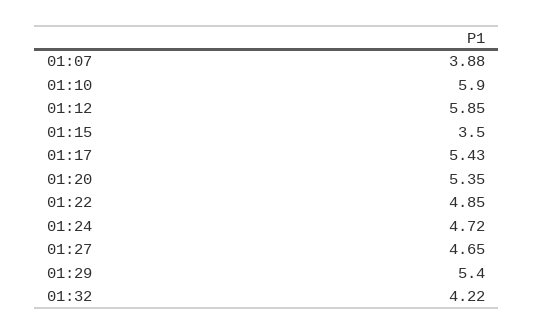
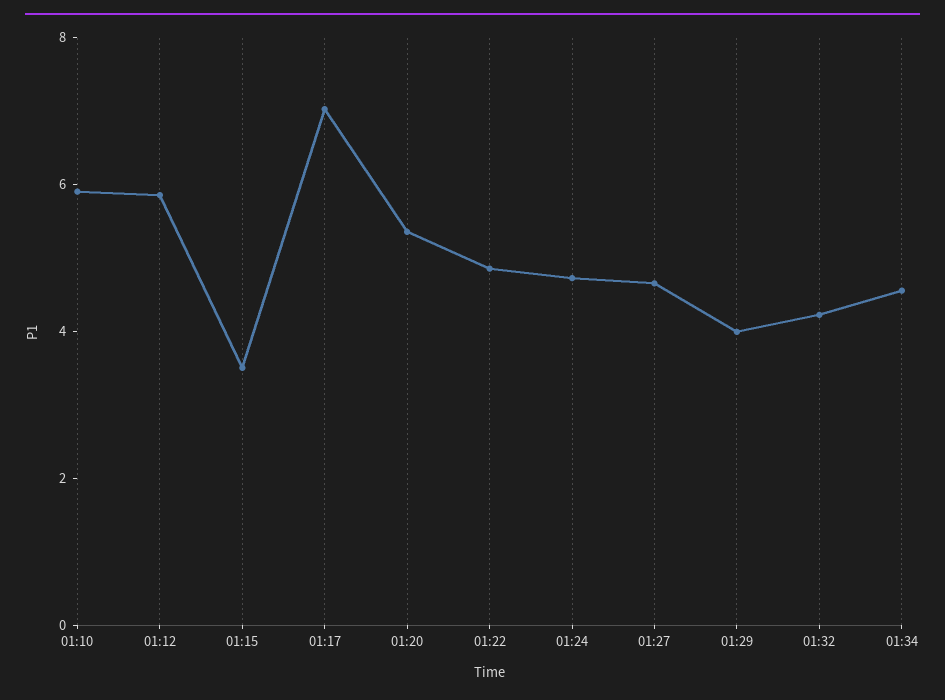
01:07: 3.88 -> none
01:17: 5.43 -> 7
01:29: 5.4 -> 4
01:34: none -> 4.5

